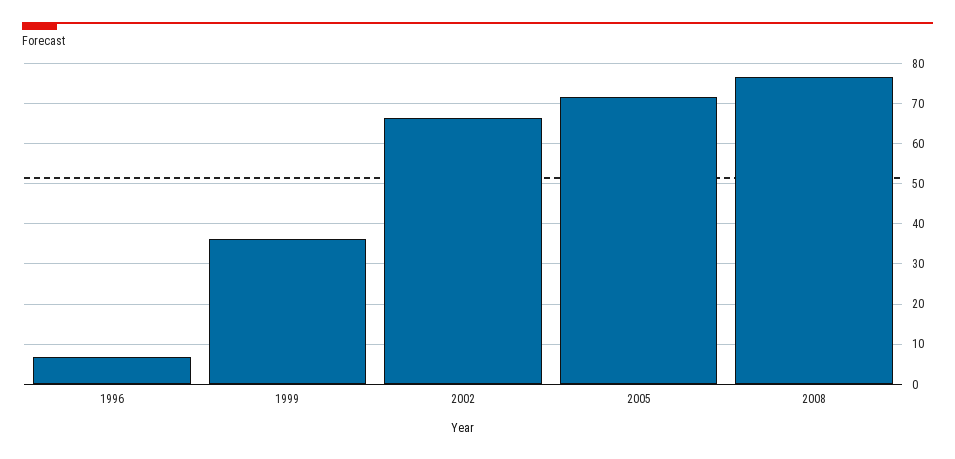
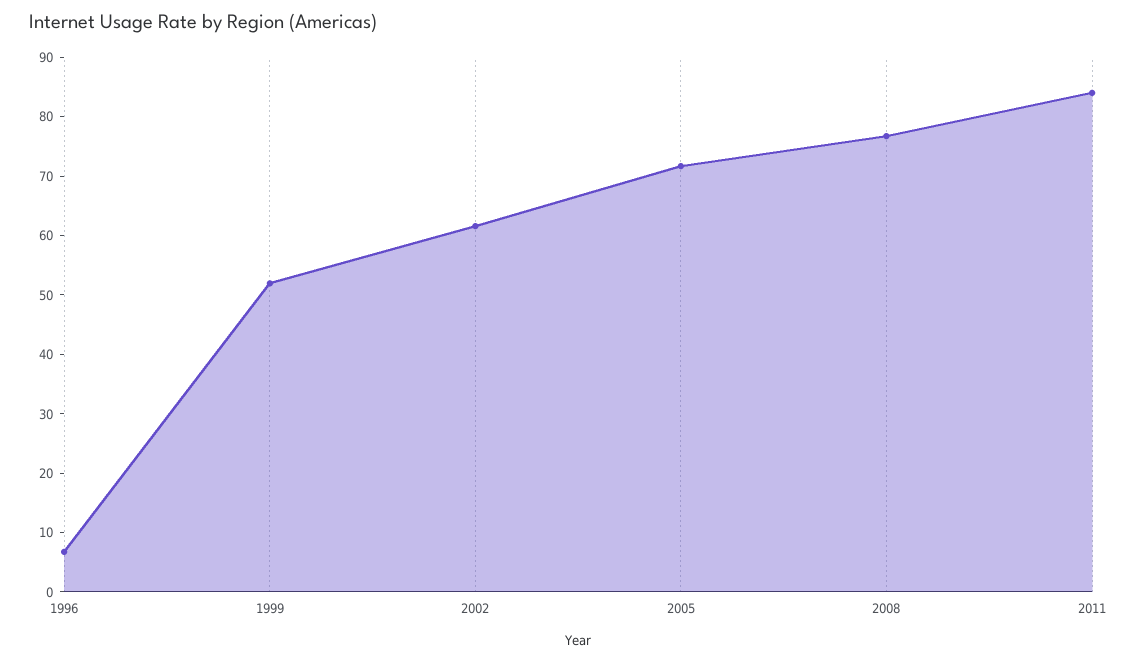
1999: 36 -> 52
2002: 66 -> 62
2011: none -> 84

